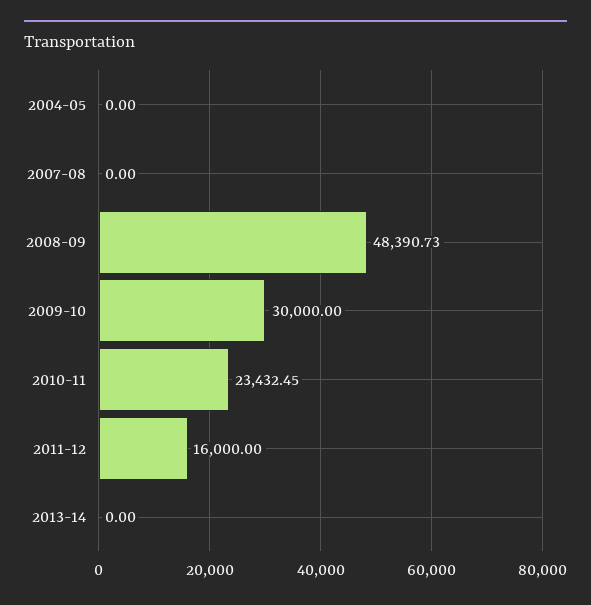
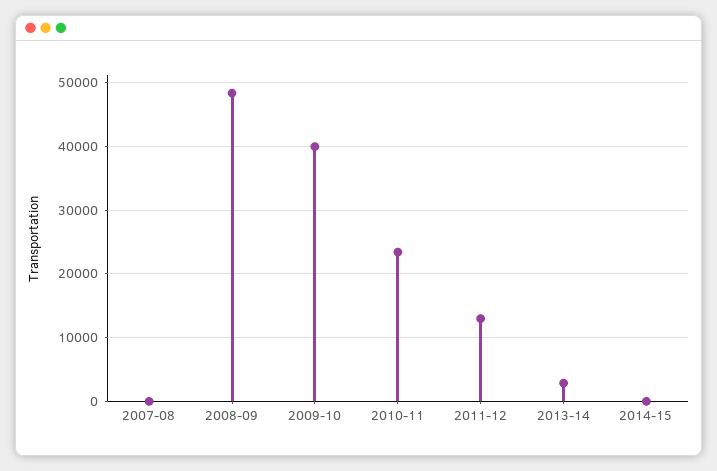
2004-05: 0 -> none
2009-10: 30000 -> 40000
2011-12: 16000 -> 13000
2013-14: 0 -> 3000
2014-15: none -> 0

